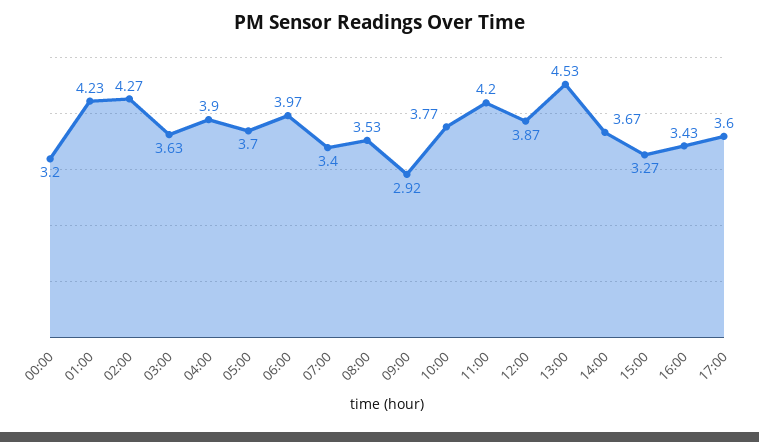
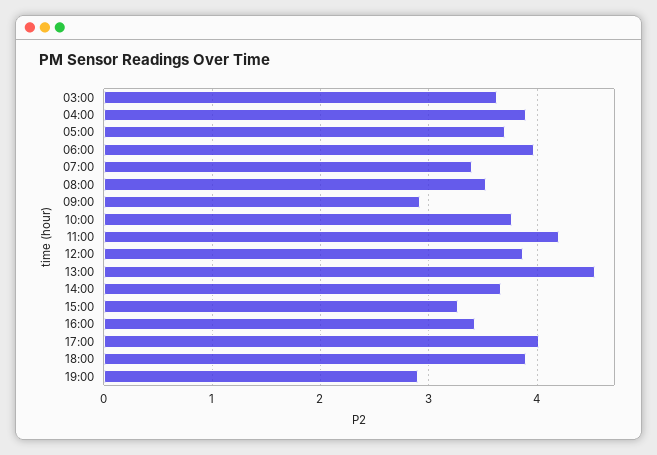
00:00: 3.2 -> none
01:00: 4.23 -> none
02:00: 4.27 -> none
17:00: 3.6 -> 4
18:00: none -> 3.9
19:00: none -> 2.9

